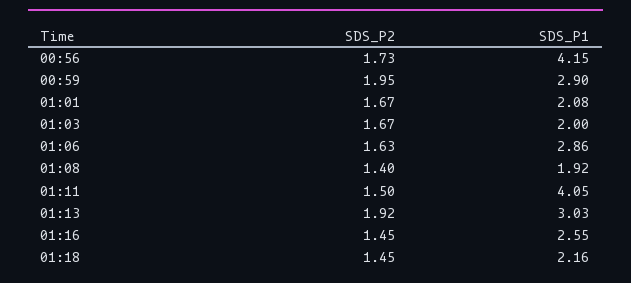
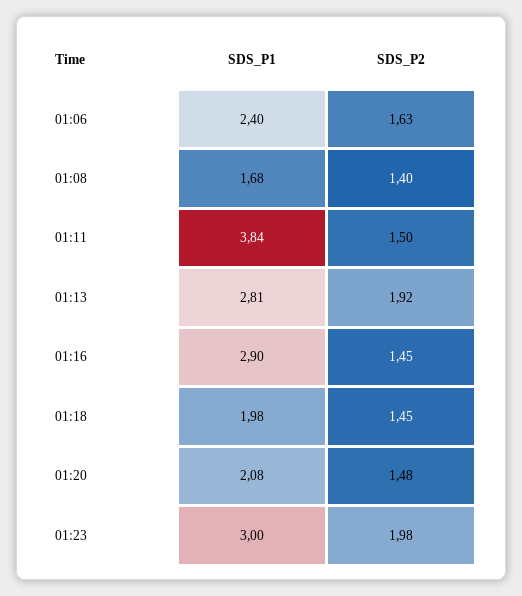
SDS_P2, 00:56: 1.73 -> none
SDS_P1, 00:56: 4.15 -> none
SDS_P2, 00:59: 1.95 -> none
SDS_P1, 00:59: 2.9 -> none
SDS_P2, 01:01: 1.67 -> none
SDS_P1, 01:01: 2.08 -> none
SDS_P2, 01:03: 1.67 -> none
SDS_P1, 01:03: 2 -> none
SDS_P1, 01:06: 2.86 -> 2.4
SDS_P1, 01:08: 1.92 -> 1.68
SDS_P1, 01:11: 4.05 -> 3.84
SDS_P1, 01:13: 3.03 -> 2.81
SDS_P1, 01:16: 2.55 -> 2.9
SDS_P1, 01:18: 2.16 -> 1.98
SDS_P1, 01:20: none -> 2.08
SDS_P2, 01:20: none -> 1.48
SDS_P1, 01:23: none -> 3
SDS_P2, 01:23: none -> 1.98

